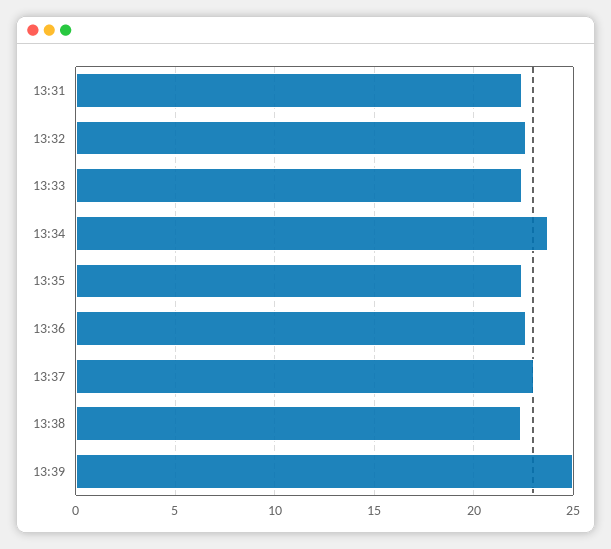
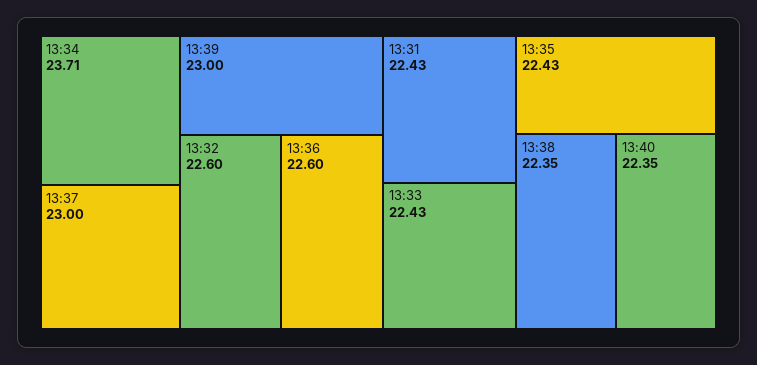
13:39: 25 -> 23
13:40: none -> 22.35

